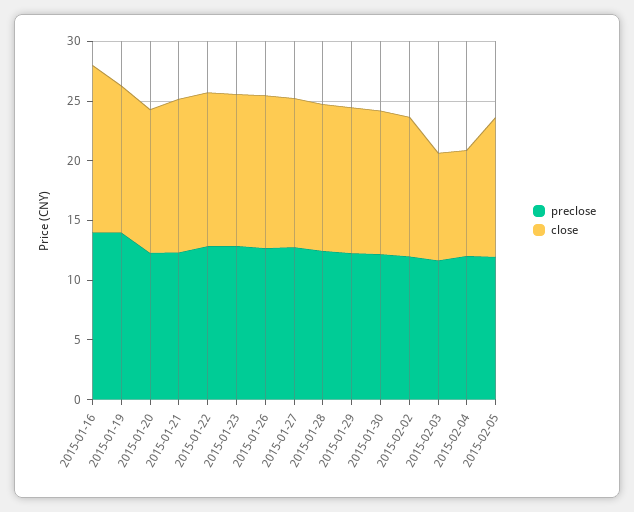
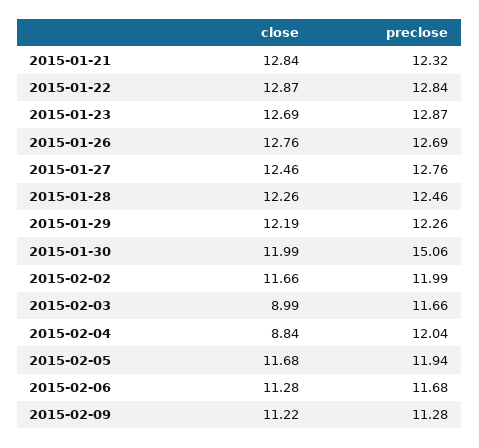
preclose, 2015-01-16: 14 -> none
close, 2015-01-16: 14 -> none
preclose, 2015-01-19: 14 -> none
close, 2015-01-19: 12 -> none
preclose, 2015-01-20: 12 -> none
close, 2015-01-20: 12 -> none
preclose, 2015-01-30: 12 -> 15.06
close, 2015-02-06: none -> 11.28
preclose, 2015-02-06: none -> 11.68
close, 2015-02-09: none -> 11.22
preclose, 2015-02-09: none -> 11.28

